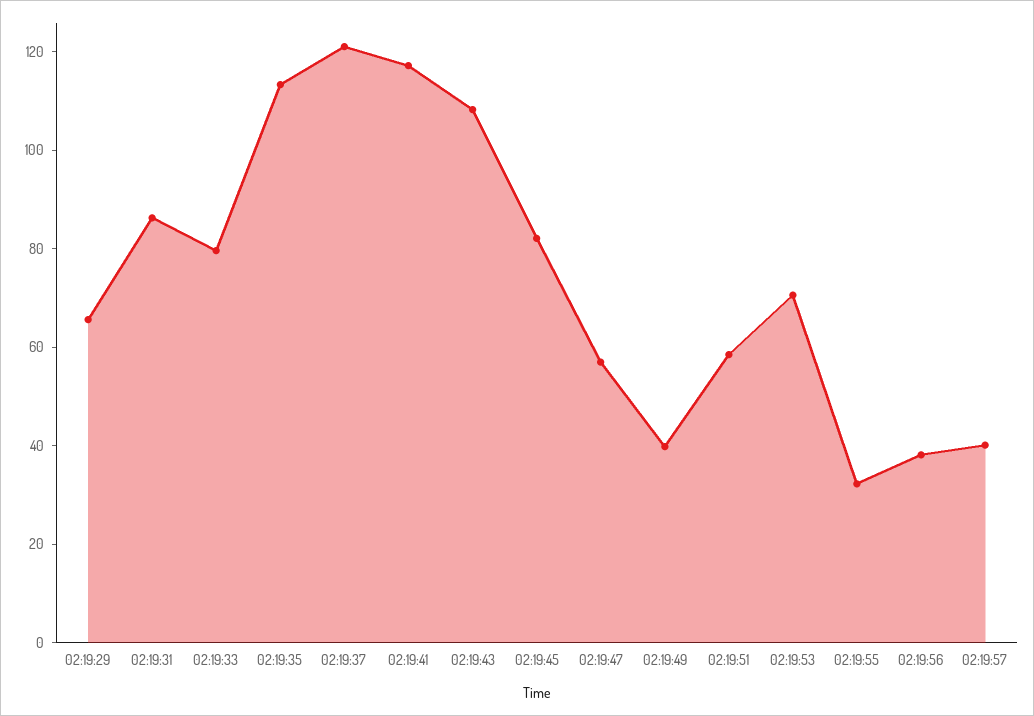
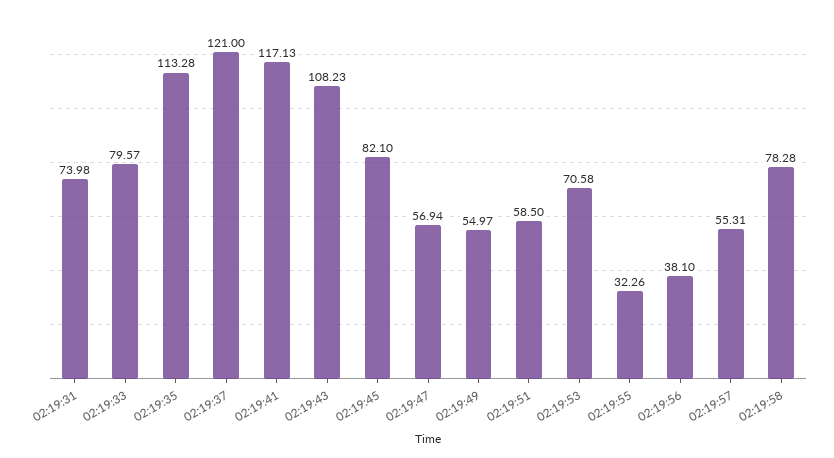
02:19:29: 65 -> none
02:19:31: 85 -> 73.98
02:19:49: 40 -> 54.97
02:19:57: 40 -> 55.31
02:19:58: none -> 78.28

